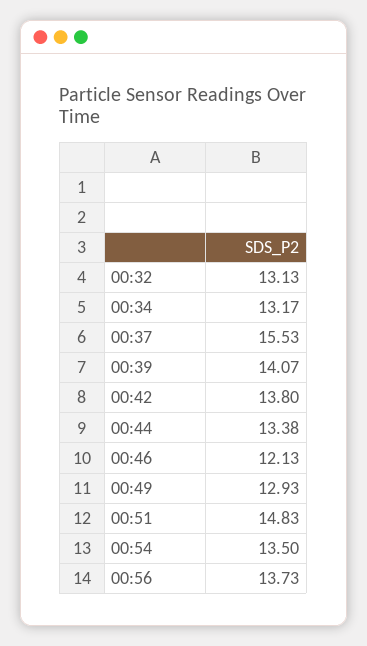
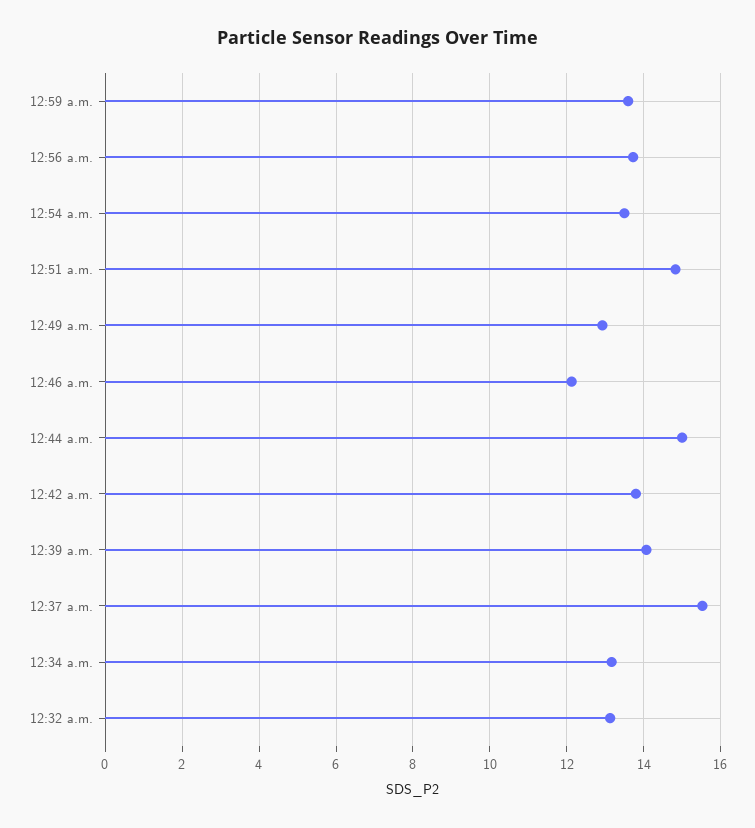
00:44: 13.38 -> 15
12:59 a.m.: none -> 13.6

